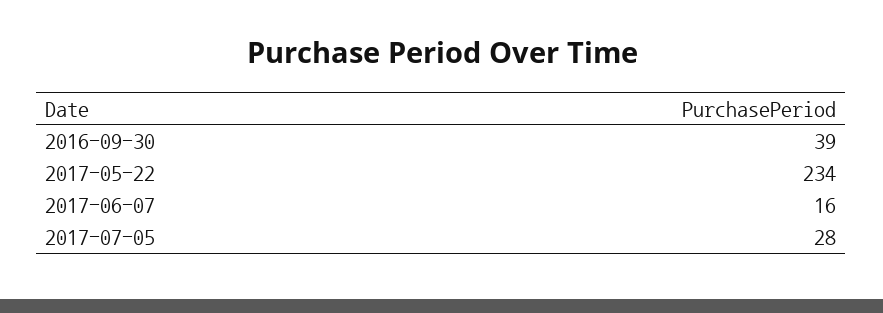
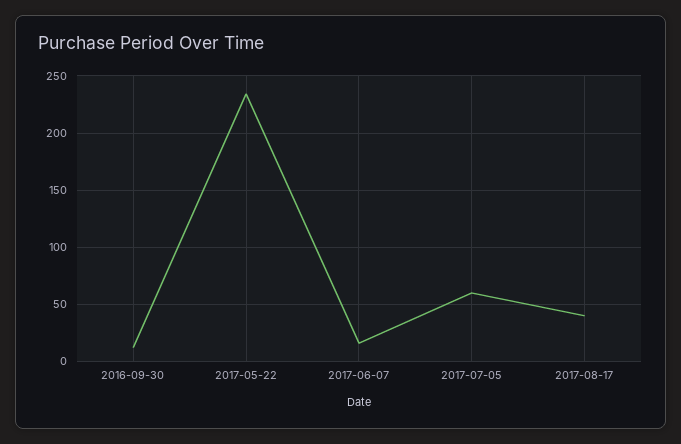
2016-09-30: 39 -> 10
2017-07-05: 28 -> 60
2017-08-17: none -> 40

